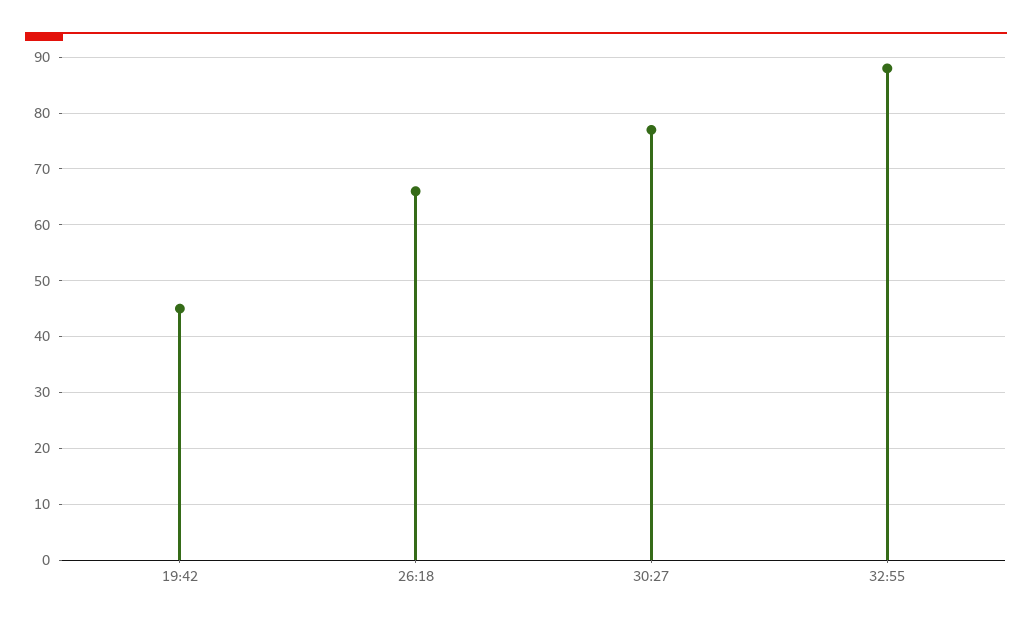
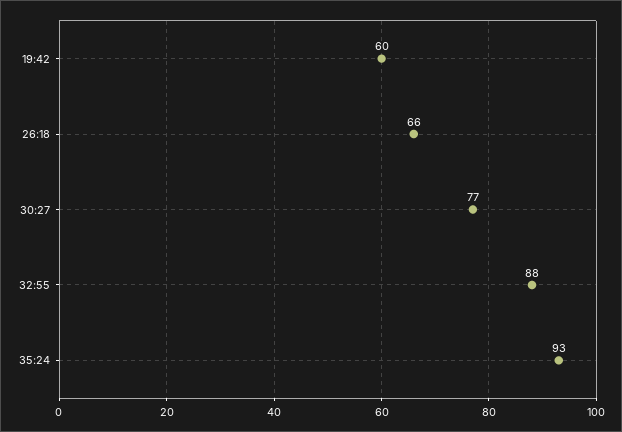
19:42: 45 -> 60
35:24: none -> 93

